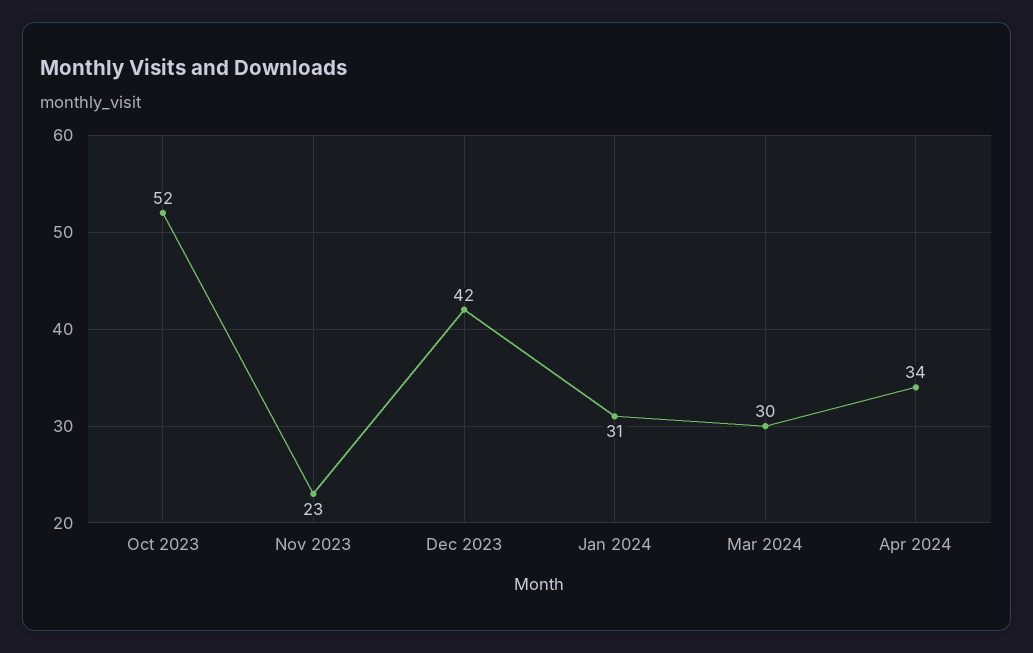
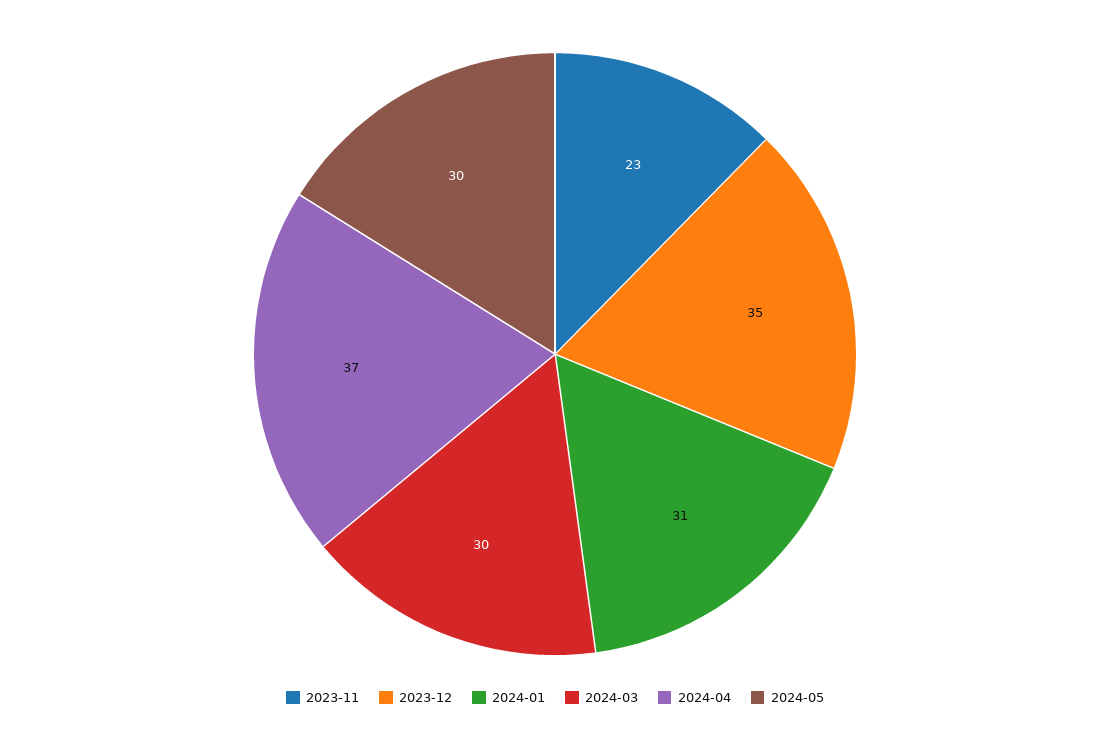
Oct 2023: 52 -> none
Dec 2023: 42 -> 35
Apr 2024: 34 -> 37
2024-05: none -> 30

